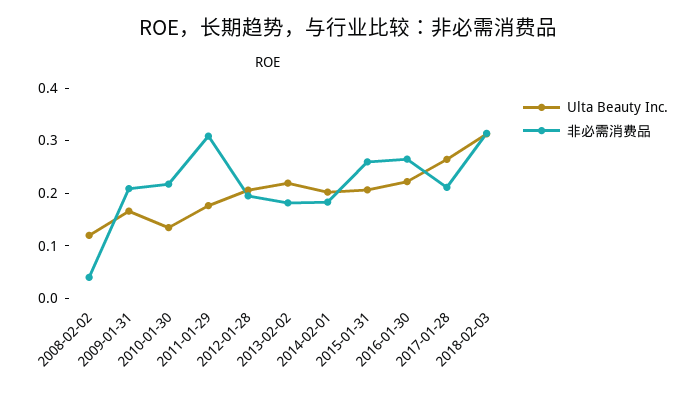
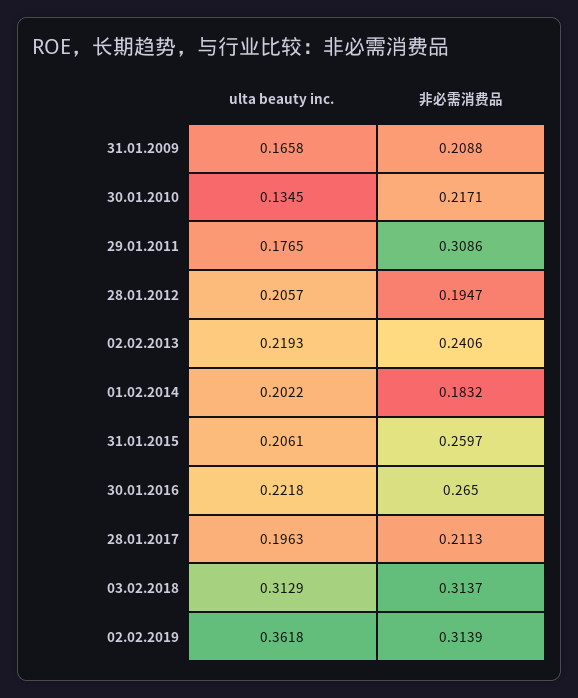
Ulta Beauty Inc., 2008-02-02: 0.12 -> none
非必需消费品, 2008-02-02: 0.04 -> none
非必需消费品, 2013-02-02: 0.18 -> 0.2406
Ulta Beauty Inc., 2017-01-28: 0.26 -> 0.1963
Ulta Beauty Inc., 02.02.2019: none -> 0.3618
非必需消费品, 02.02.2019: none -> 0.3139

